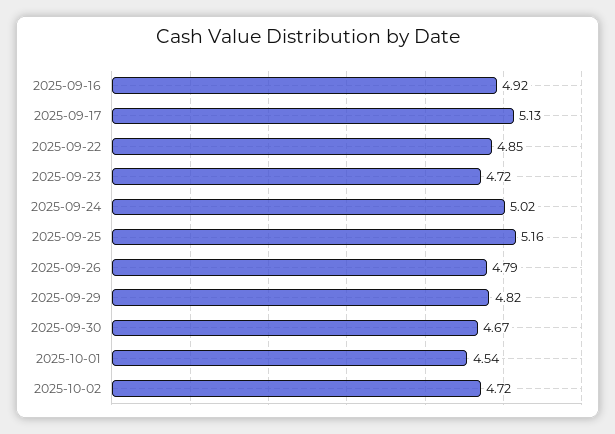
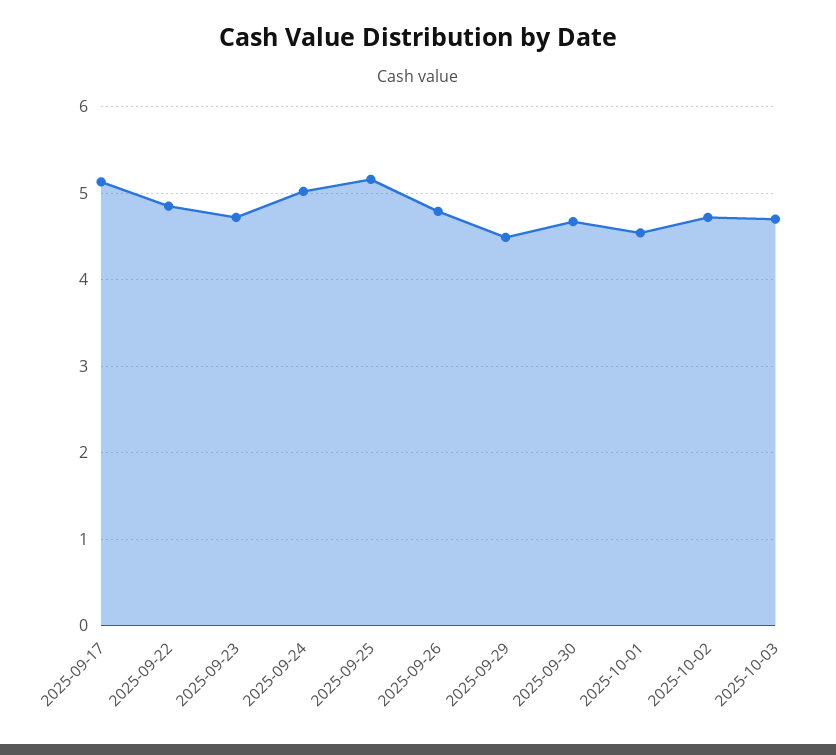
2025-09-16: 4.92 -> none
2025-09-29: 4.82 -> 4.5
2025-10-03: none -> 4.7

